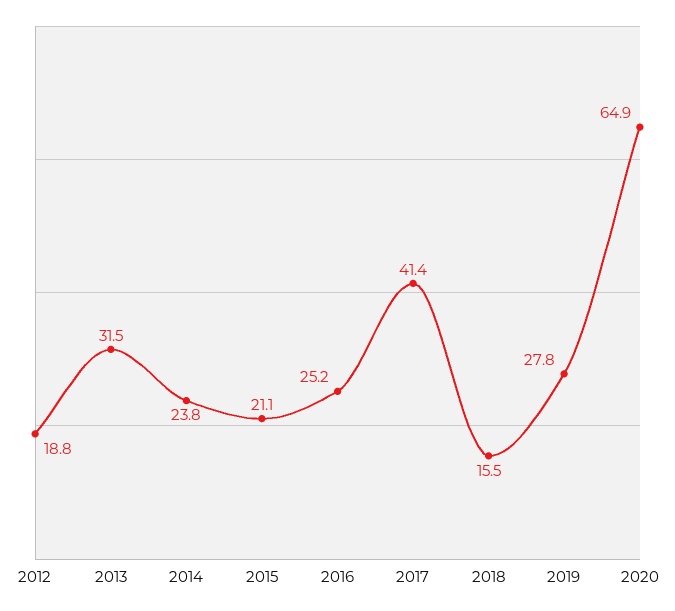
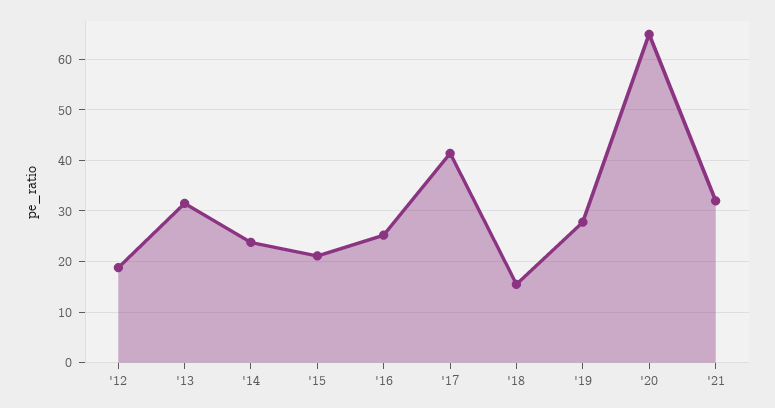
'21: none -> 32

